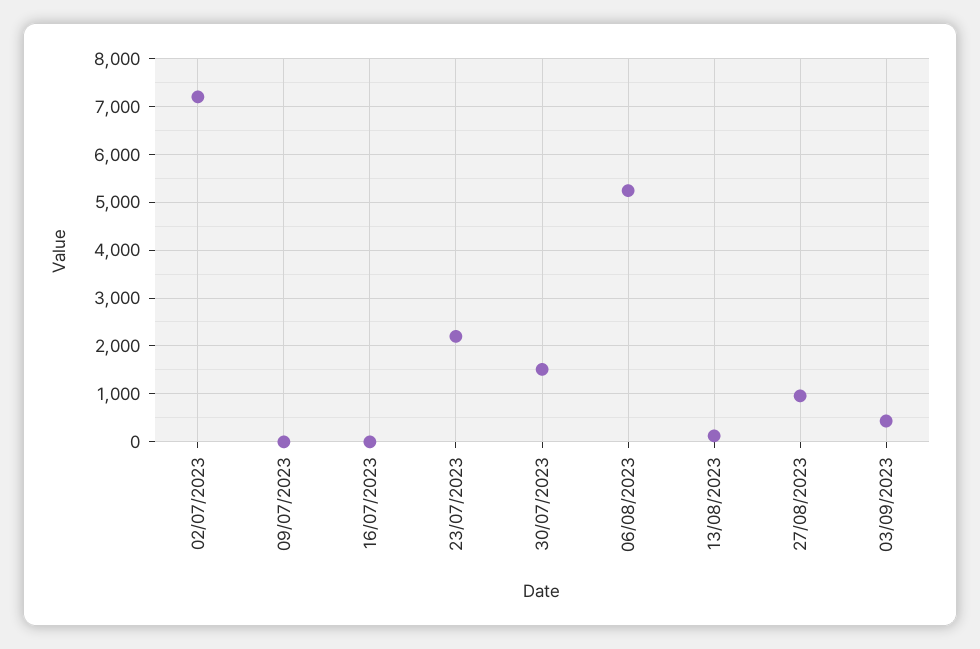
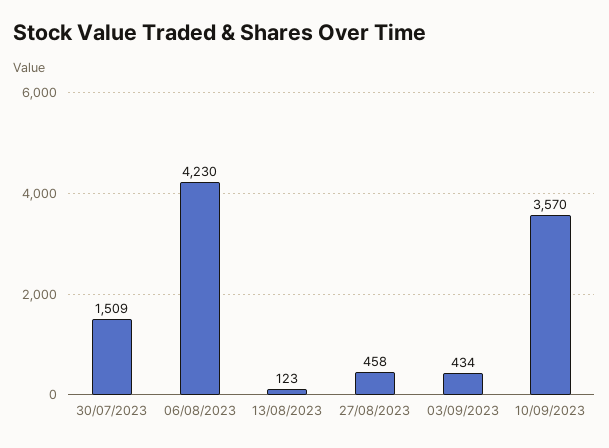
02/07/2023: 7200 -> none
09/07/2023: 0 -> none
16/07/2023: 0 -> none
23/07/2023: 2200 -> none
06/08/2023: 5200 -> 4230
27/08/2023: 1000 -> 458
10/09/2023: none -> 3570

